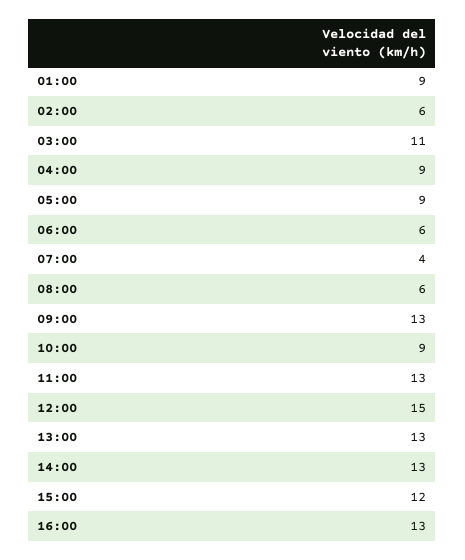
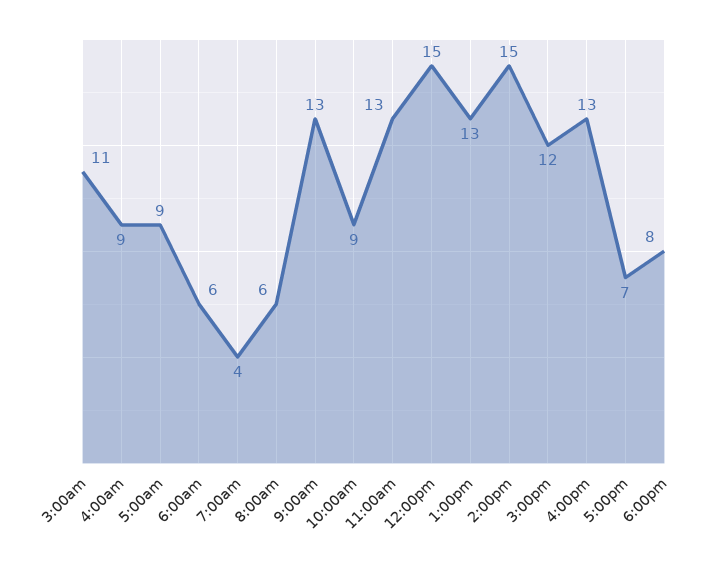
01:00: 9 -> none
02:00: 6 -> none
14:00: 13 -> 15
5:00pm: none -> 7
6:00pm: none -> 8

